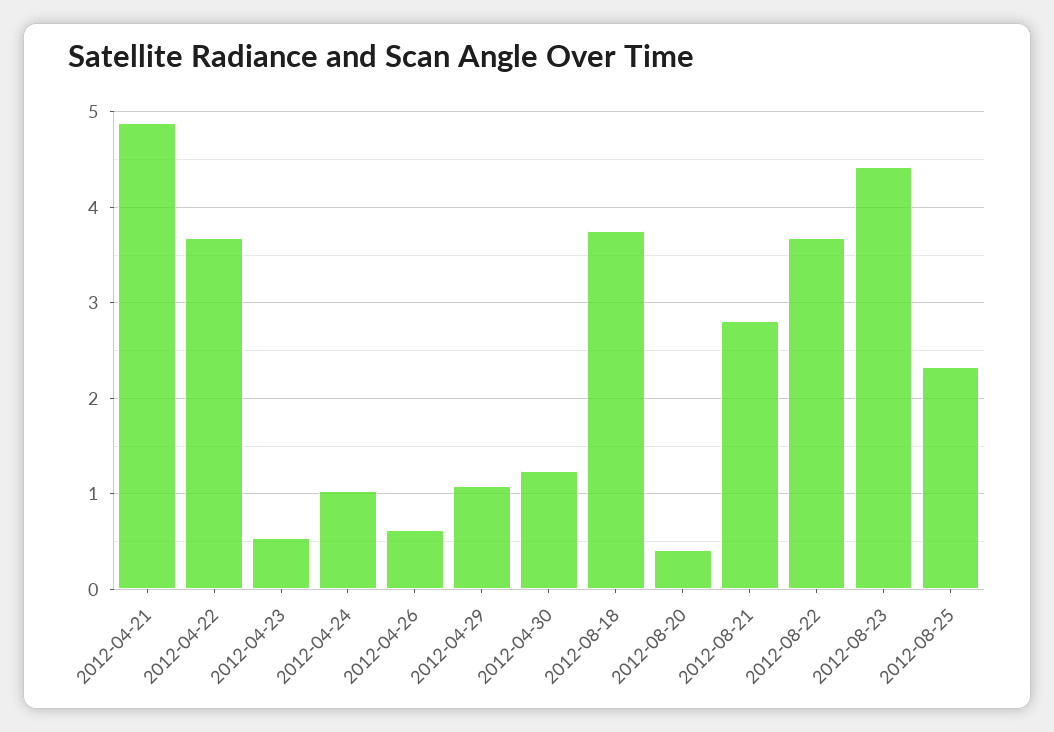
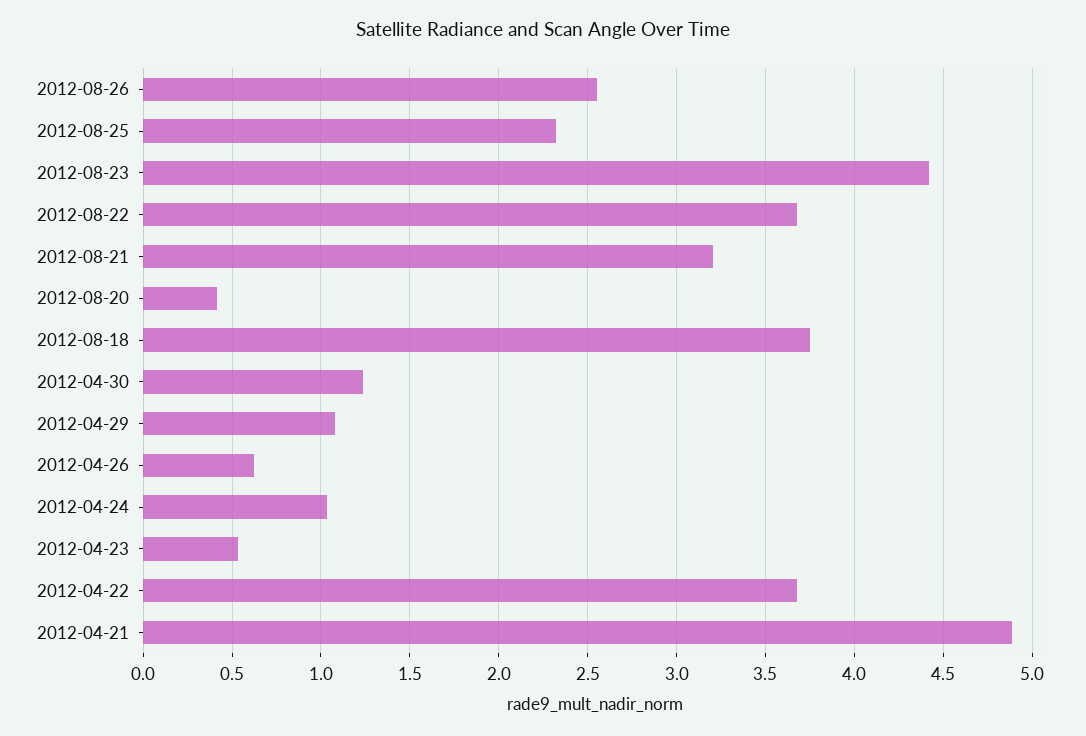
2012-08-21: 2.8 -> 3.2
2012-08-26: none -> 2.55

